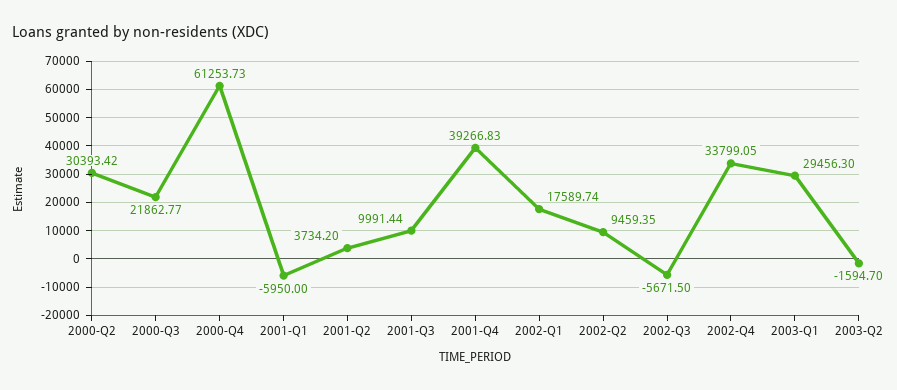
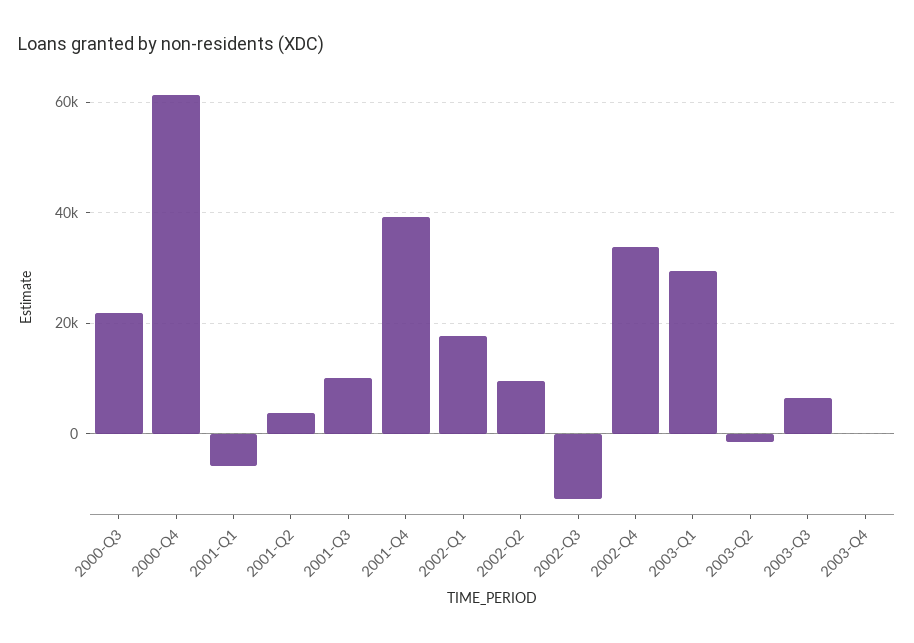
2000-Q2: 30393.42 -> none
2002-Q3: -5671.5 -> -12000
2003-Q3: none -> 6000
2003-Q4: none -> 0

